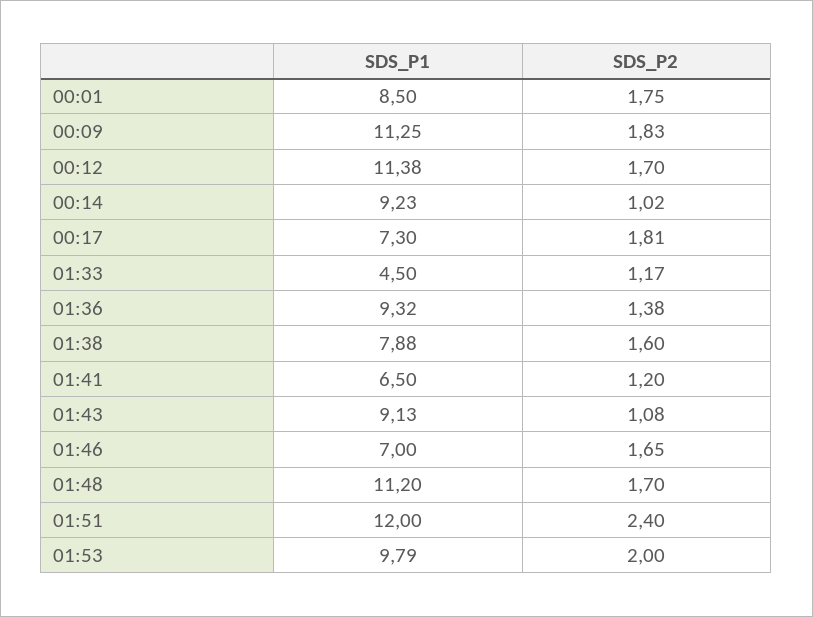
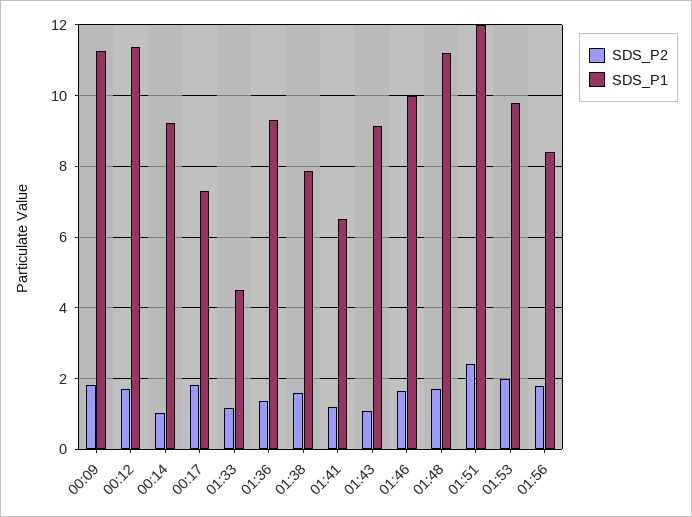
SDS_P1, 00:01: 8.5 -> none
SDS_P2, 00:01: 1.75 -> none
SDS_P1, 01:46: 7 -> 10
SDS_P2, 01:56: none -> 1.8
SDS_P1, 01:56: none -> 8.4

